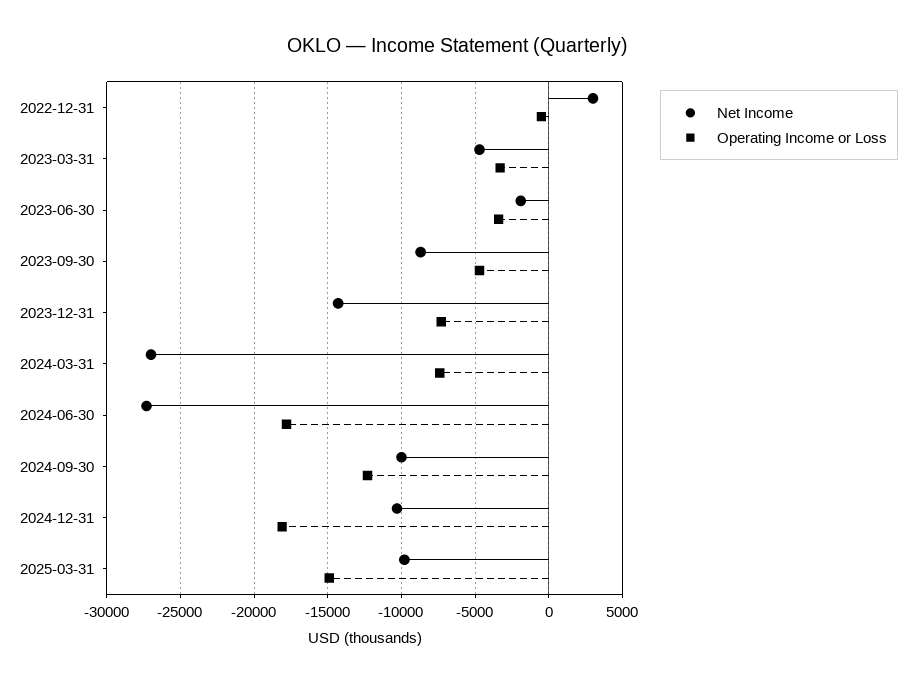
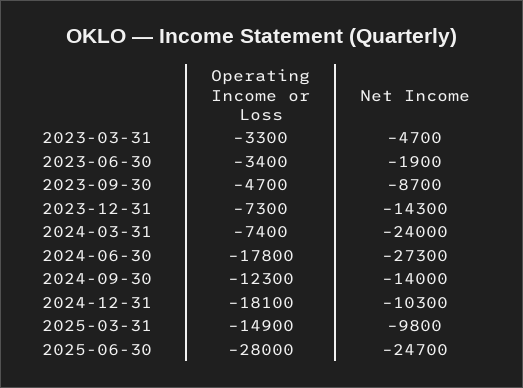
Net Income, 2022-12-31: 3000 -> none
Operating Income or Loss, 2022-12-31: -500 -> none
Net Income, 2024-03-31: -27000 -> -24000
Net Income, 2024-09-30: -10000 -> -14000
Operating Income or Loss, 2025-06-30: none -> -28000
Net Income, 2025-06-30: none -> -24700

